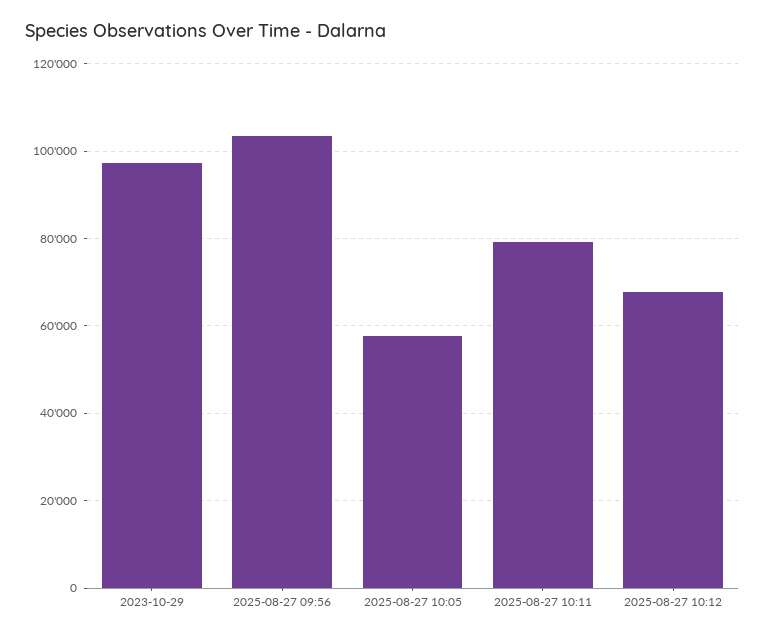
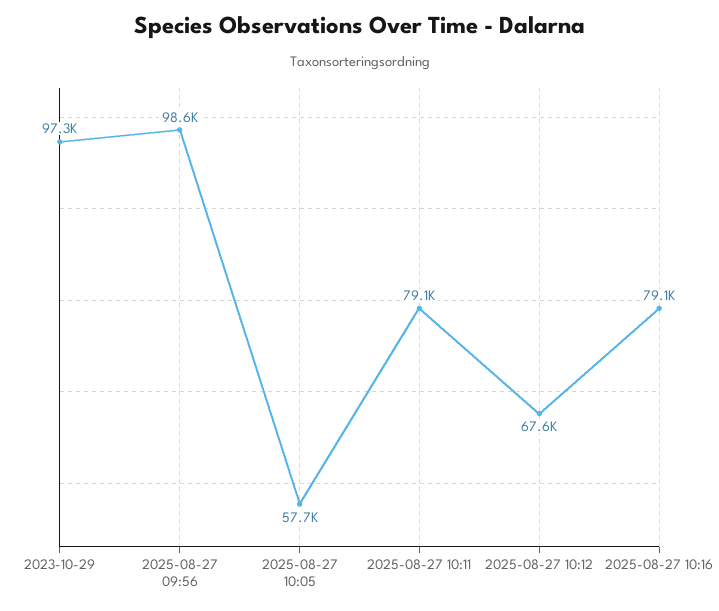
2025-08-27 09:56: 104000 -> 98600
2025-08-27 10:16: none -> 79100

